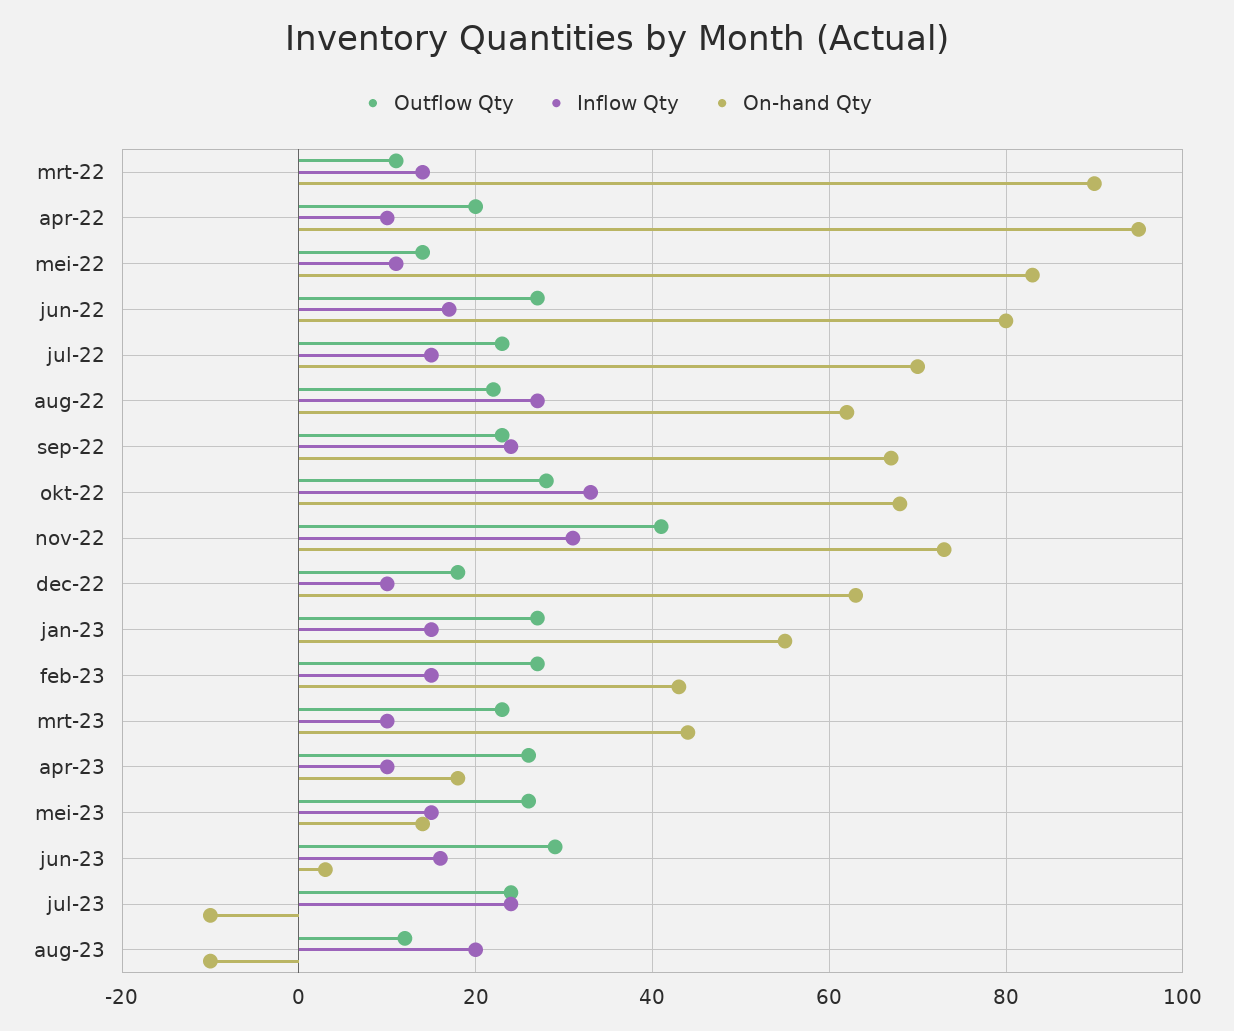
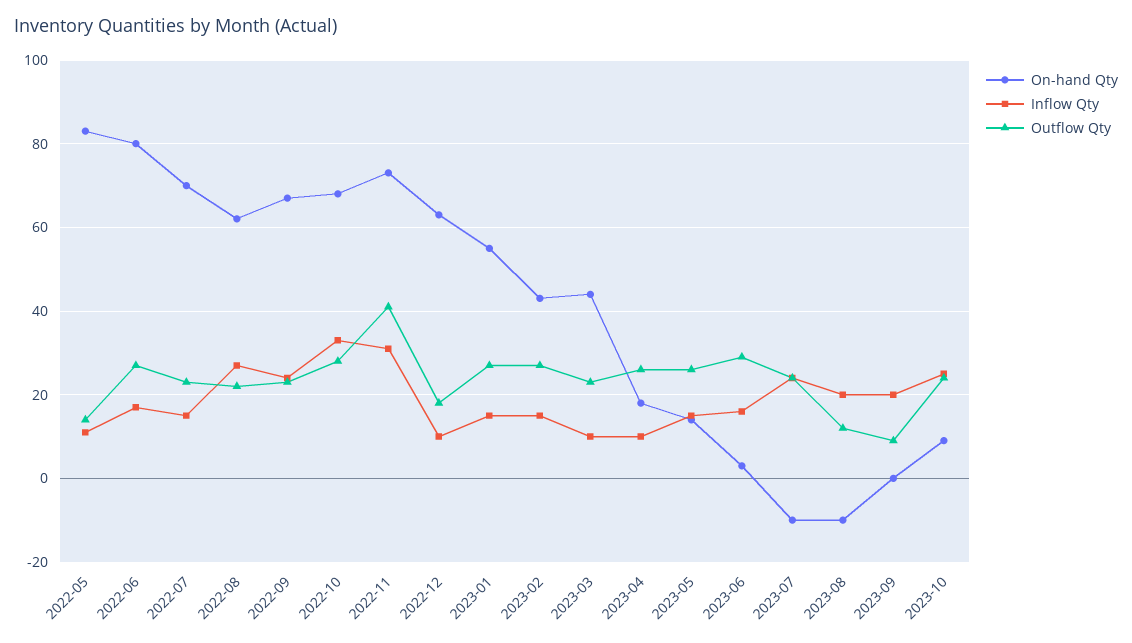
Outflow Qty, mrt-22: 10 -> none
Inflow Qty, mrt-22: 15 -> none
On-hand Qty, mrt-22: 90 -> none
Outflow Qty, apr-22: 20 -> none
Inflow Qty, apr-22: 10 -> none
On-hand Qty, apr-22: 95 -> none
On-hand Qty, 2023-09: none -> 0
Inflow Qty, 2023-09: none -> 20
Outflow Qty, 2023-09: none -> 10
On-hand Qty, 2023-10: none -> 10
Inflow Qty, 2023-10: none -> 25
Outflow Qty, 2023-10: none -> 25

